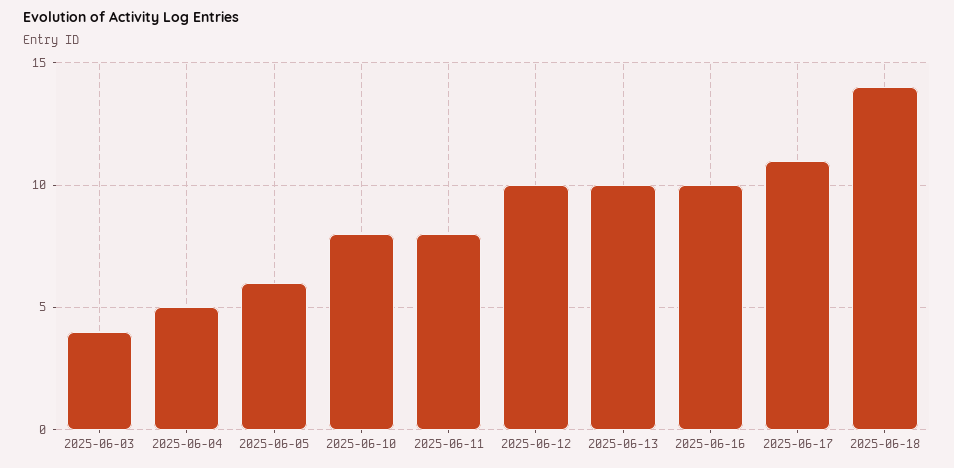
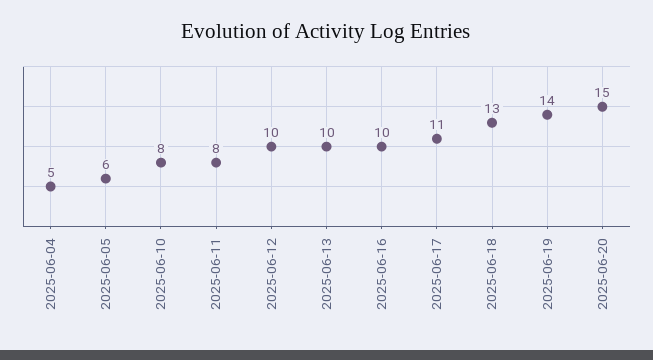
2025-06-03: 4 -> none
2025-06-18: 14 -> 13
2025-06-19: none -> 14
2025-06-20: none -> 15

